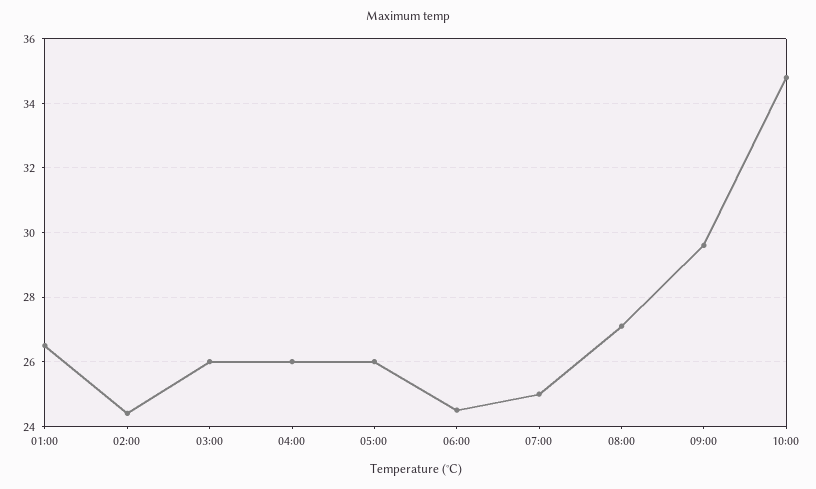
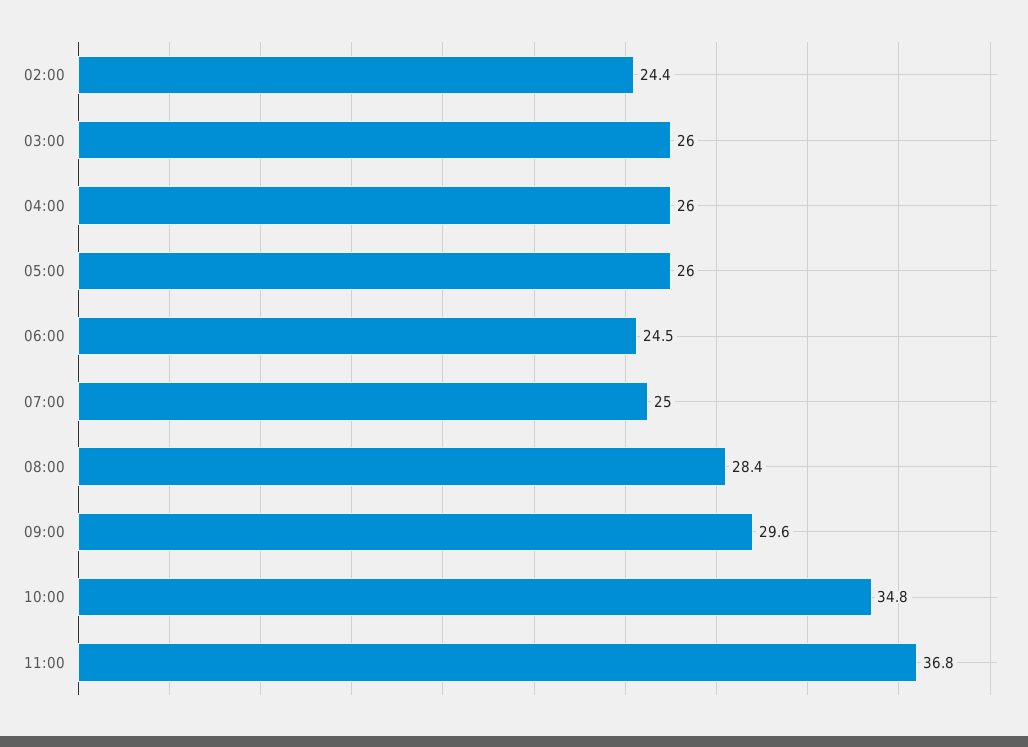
01:00: 26.5 -> none
08:00: 27 -> 28.4
11:00: none -> 36.8

